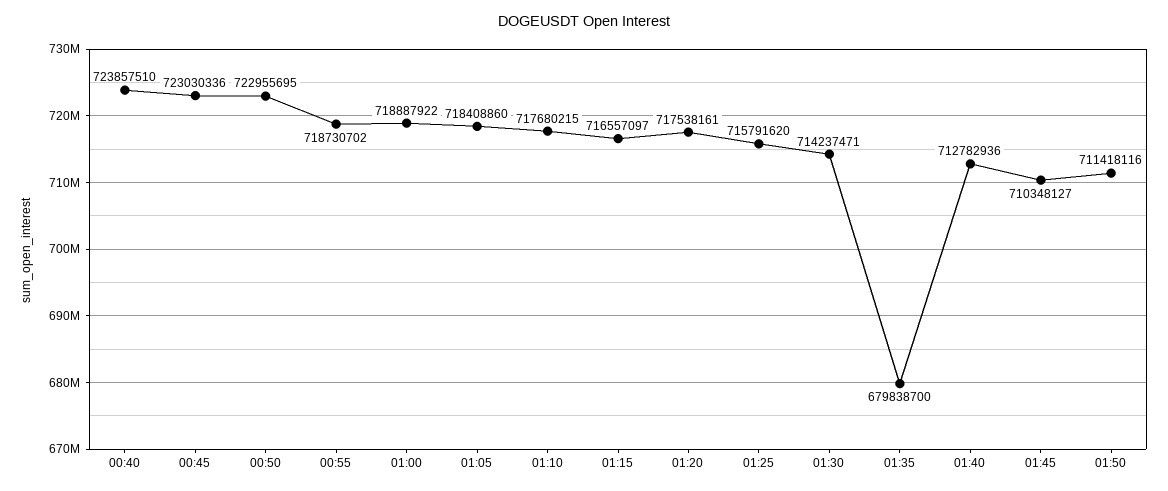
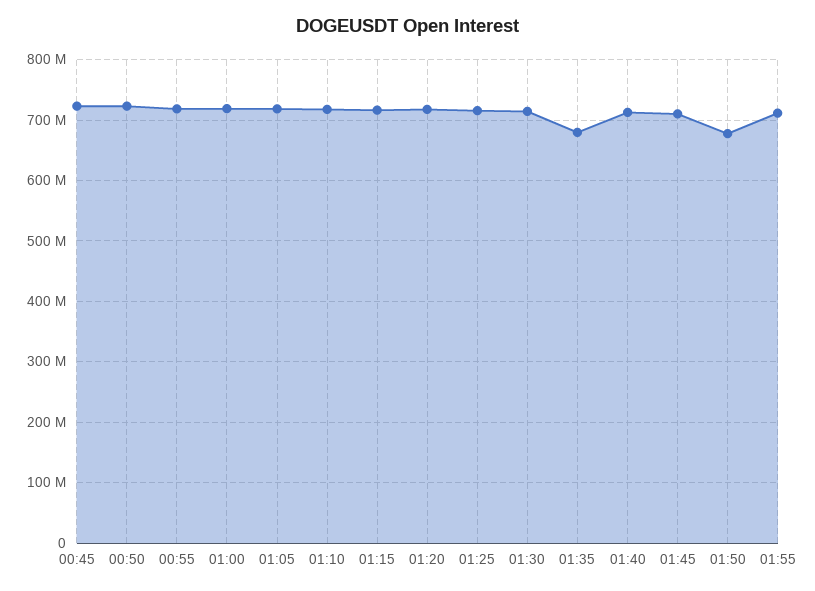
00:40: 723857510 -> none
01:50: 711418116 -> 680000000
01:55: none -> 710000000

